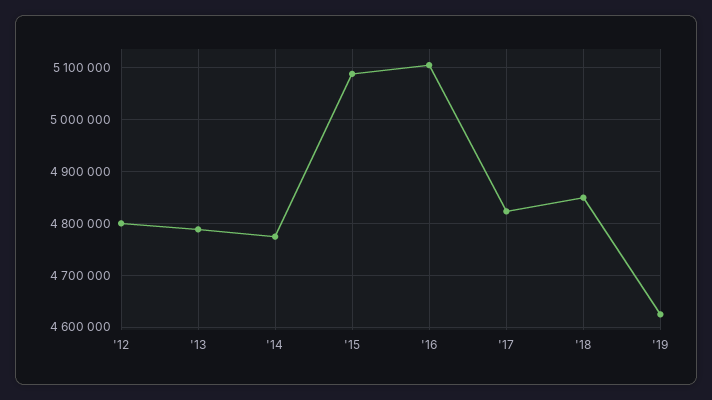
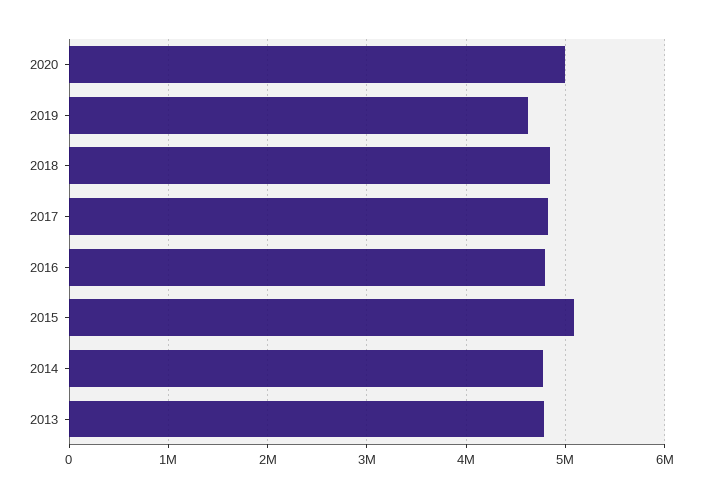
'12: 4800000 -> none
'16: 5100000 -> 4800000
2020: none -> 5000000

